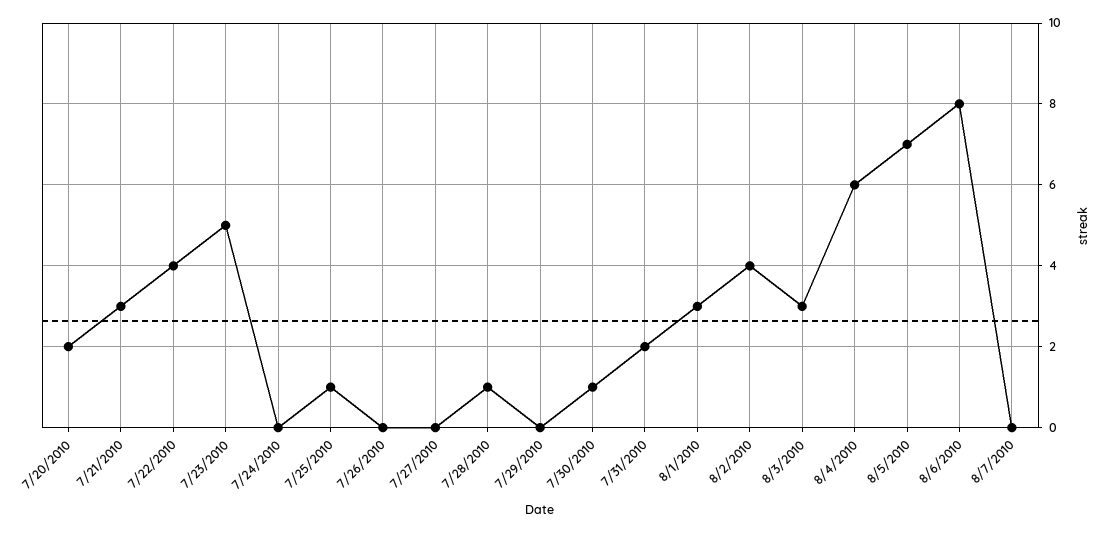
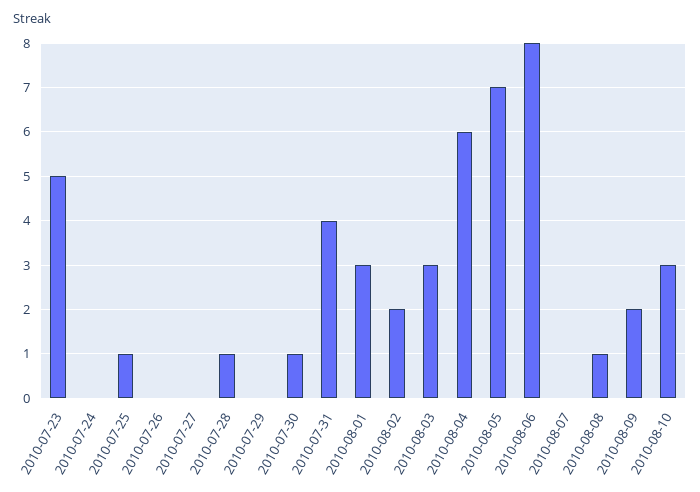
7/20/2010: 2 -> none
7/21/2010: 3 -> none
7/22/2010: 4 -> none
7/31/2010: 2 -> 4
8/2/2010: 4 -> 2
2010-08-08: none -> 1
2010-08-09: none -> 2
2010-08-10: none -> 3

